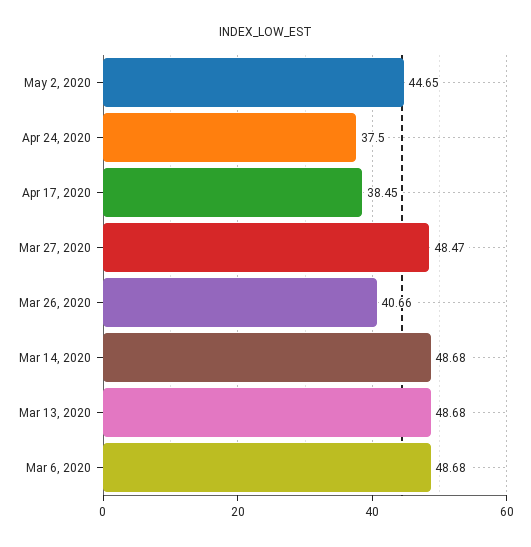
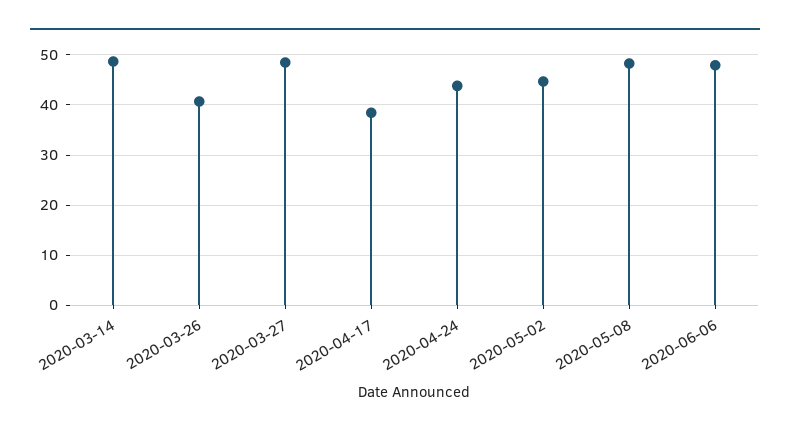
Apr 24, 2020: 37.5 -> 44
Mar 13, 2020: 48.68 -> none
Mar 6, 2020: 48.68 -> none
2020-05-08: none -> 48
2020-06-06: none -> 48

